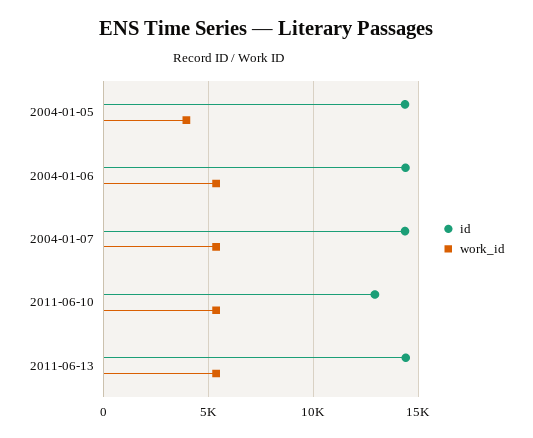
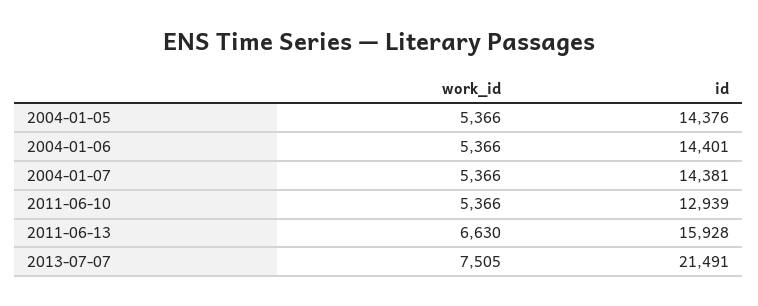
work_id, 2004-01-05: 4000 -> 5366
id, 2011-06-13: 14500 -> 15928
work_id, 2011-06-13: 5500 -> 6630
work_id, 2013-07-07: none -> 7505
id, 2013-07-07: none -> 21491

